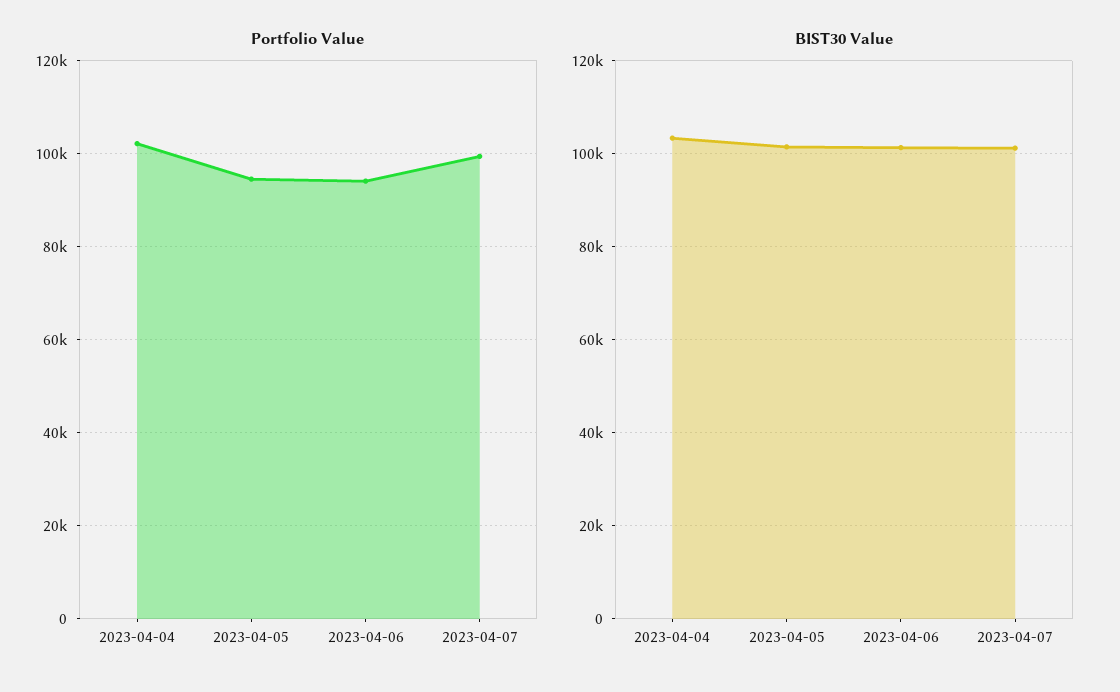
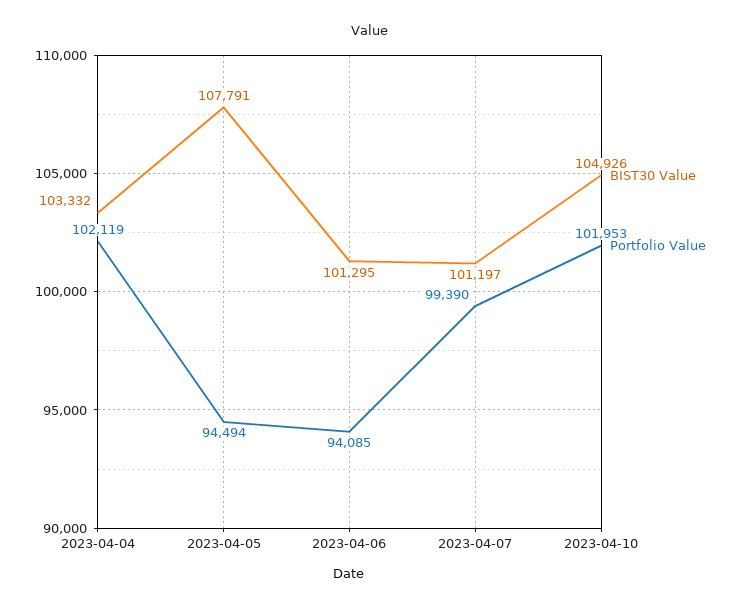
BIST30 Value, 2023-04-05: 102000 -> 107791
BIST30 Value, 2023-04-10: none -> 104926
Portfolio Value, 2023-04-10: none -> 101953

